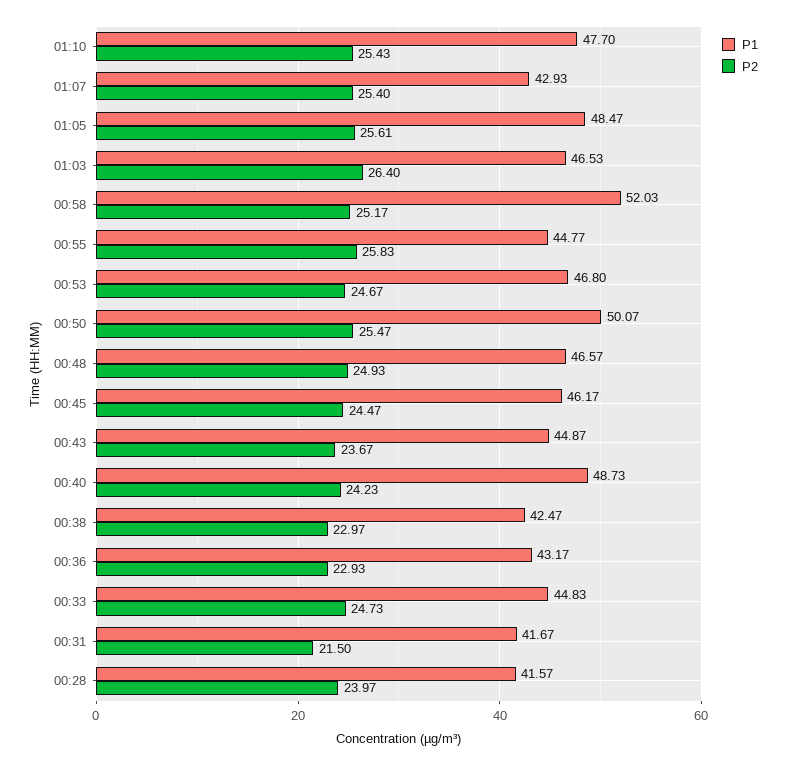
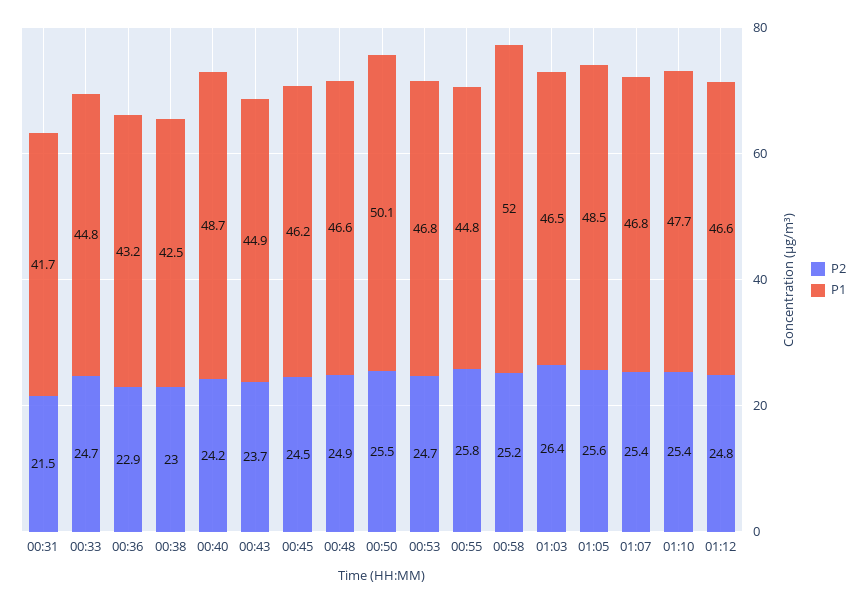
P1, 01:07: 42.93 -> 46.8
P1, 00:28: 41.57 -> none
P2, 00:28: 23.97 -> none
P2, 01:12: none -> 24.8
P1, 01:12: none -> 46.6

